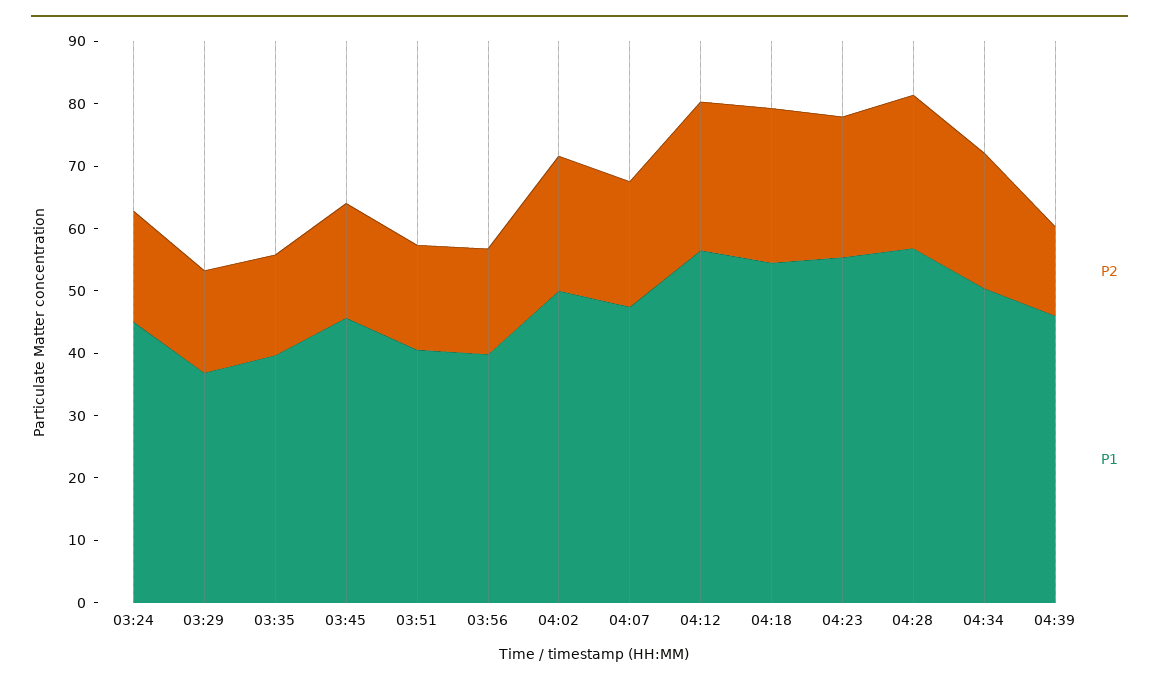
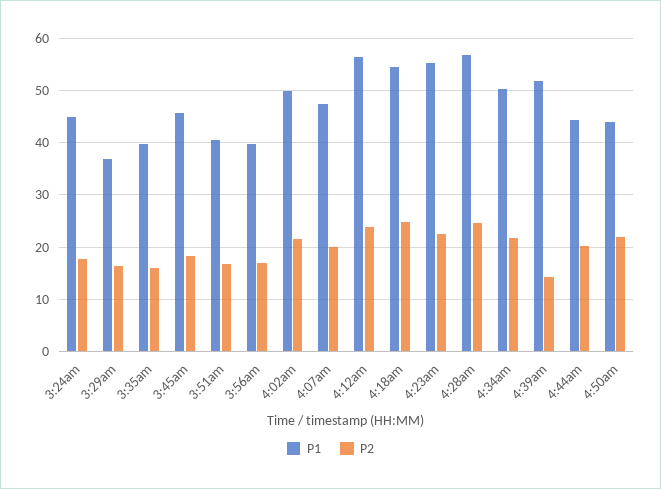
P1, 04:39: 46 -> 52
P1, 4:44am: none -> 44
P2, 4:44am: none -> 20
P1, 4:50am: none -> 44
P2, 4:50am: none -> 22

